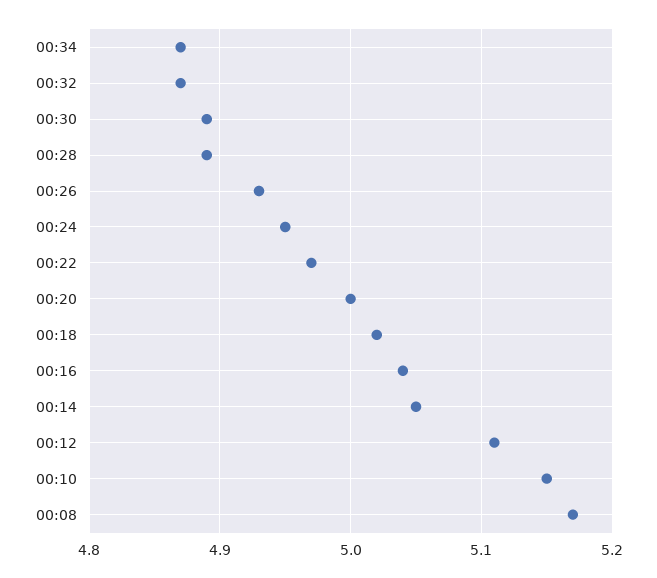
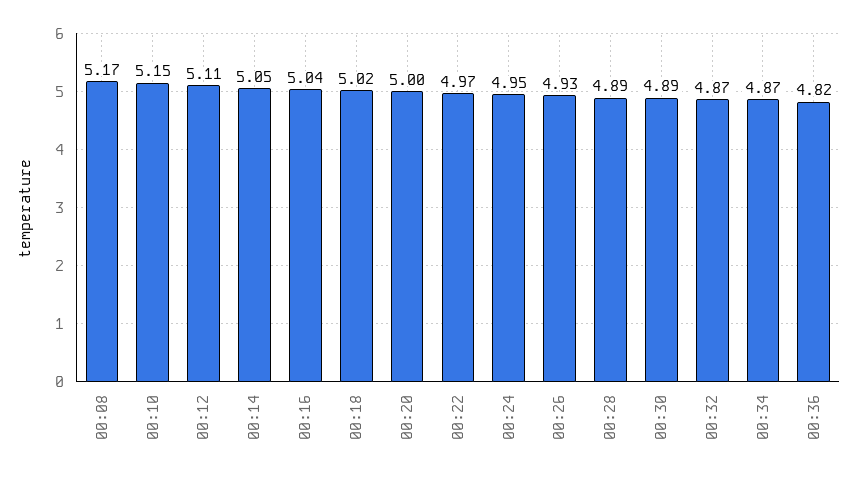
00:36: none -> 4.82

